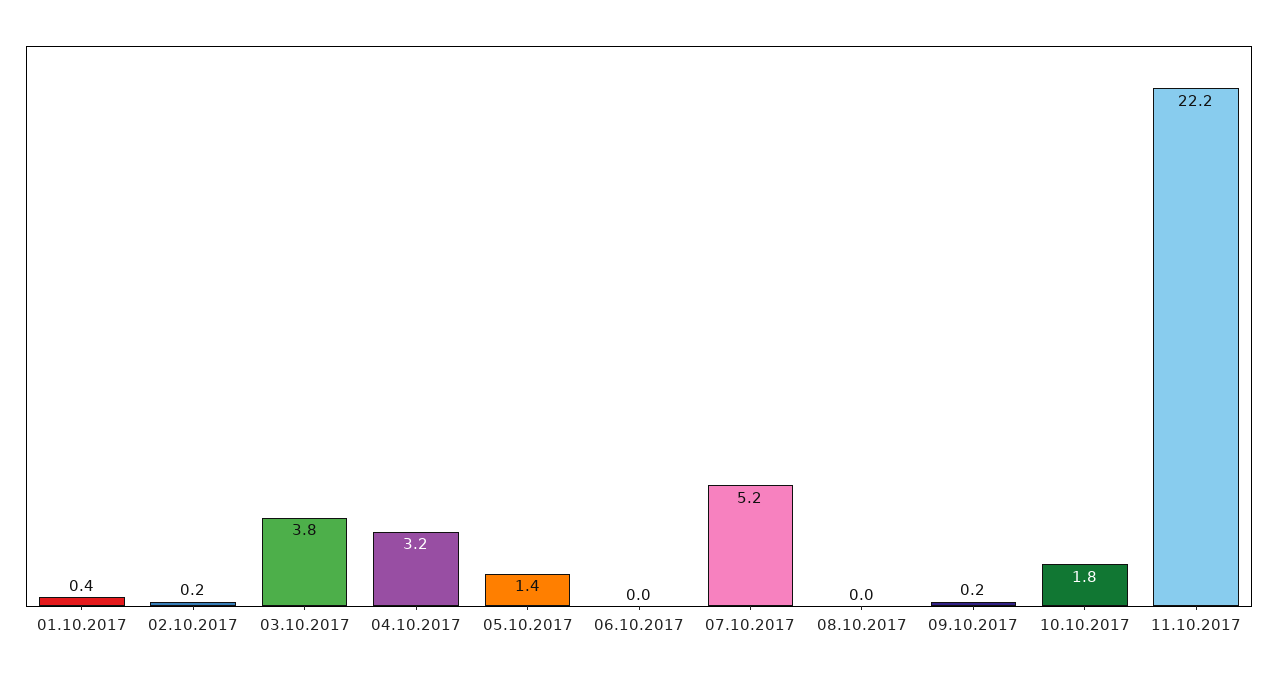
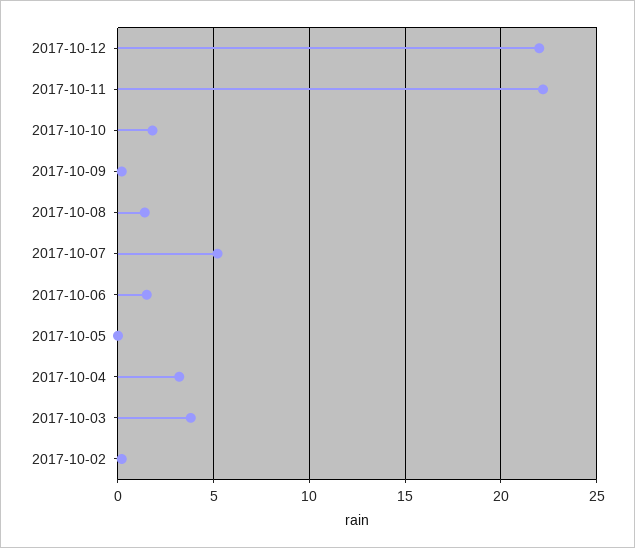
01.10.2017: 0.4 -> none
05.10.2017: 1.4 -> 0
06.10.2017: 0 -> 1.5
08.10.2017: 0 -> 1.5
2017-10-12: none -> 22

